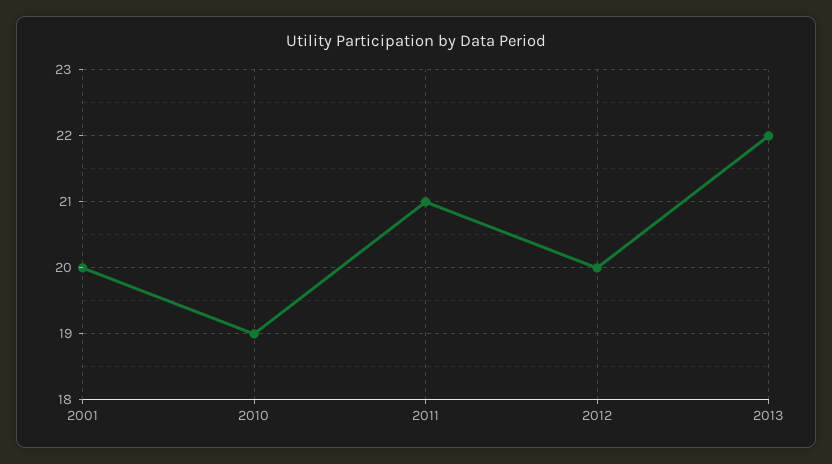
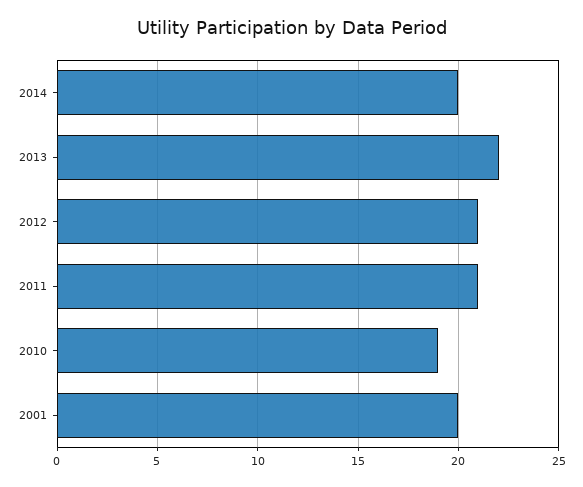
2012: 20 -> 21
2014: none -> 20

